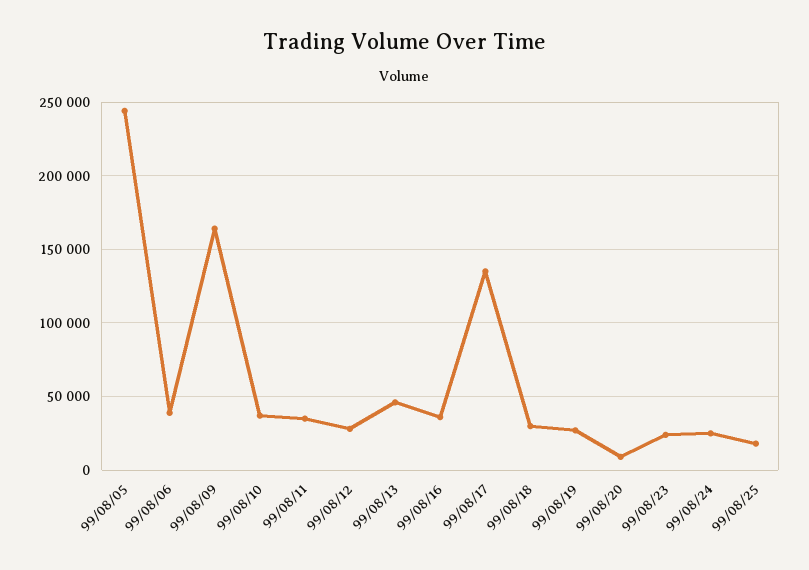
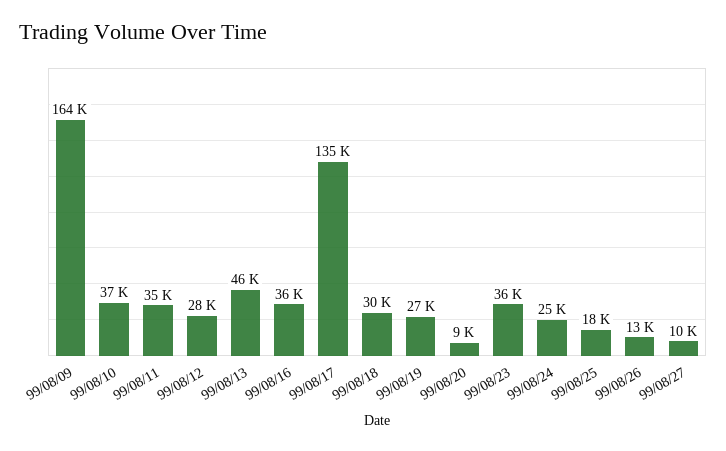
99/08/05: 245000 -> none
99/08/06: 40000 -> none
99/08/23: 25000 -> 36000
99/08/26: none -> 13000
99/08/27: none -> 10000

